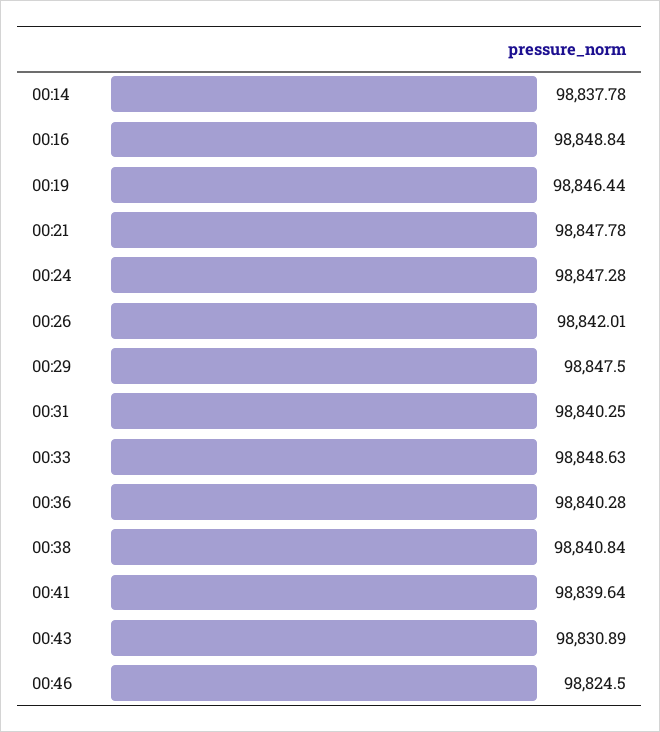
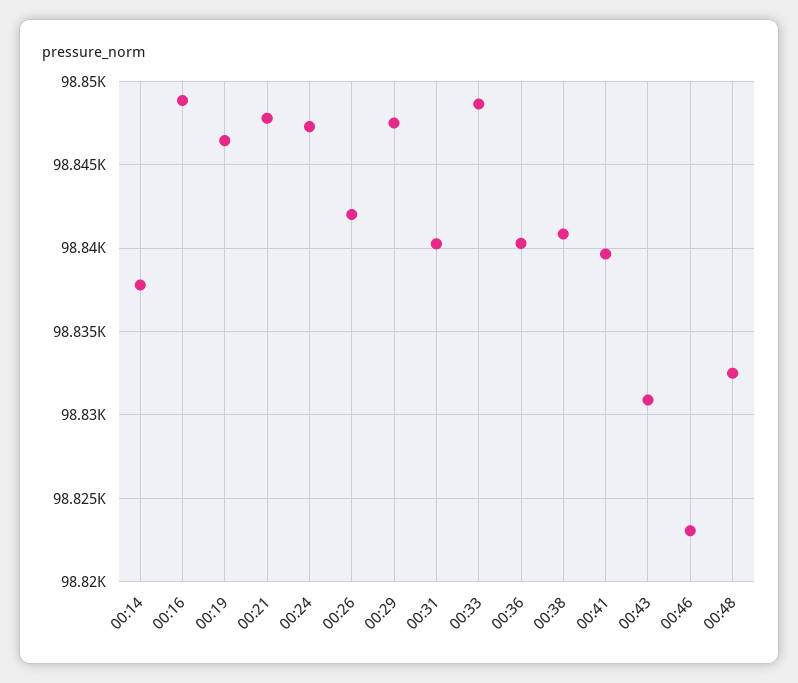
00:46: 98824.5 -> 98823
00:48: none -> 98832.5

